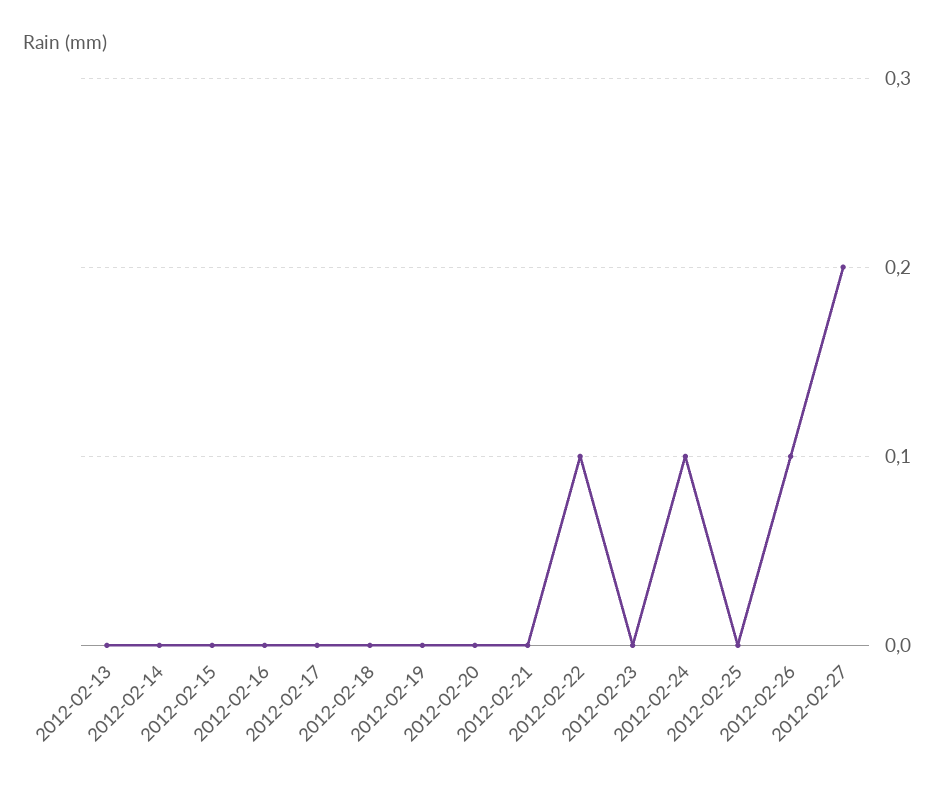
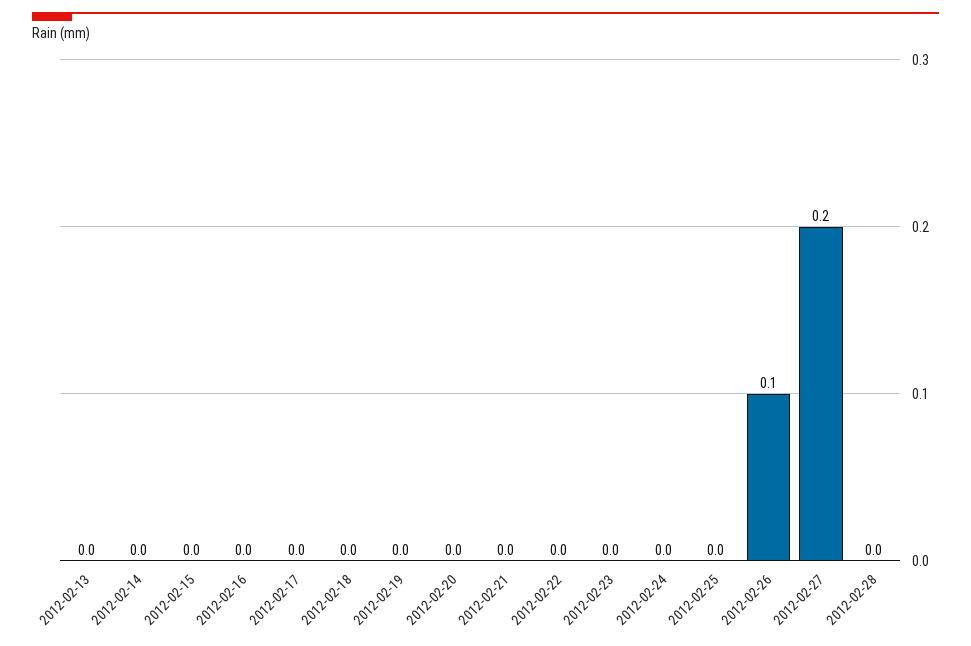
2012-02-22: 0.1 -> 0
2012-02-24: 0.1 -> 0
2012-02-28: none -> 0

